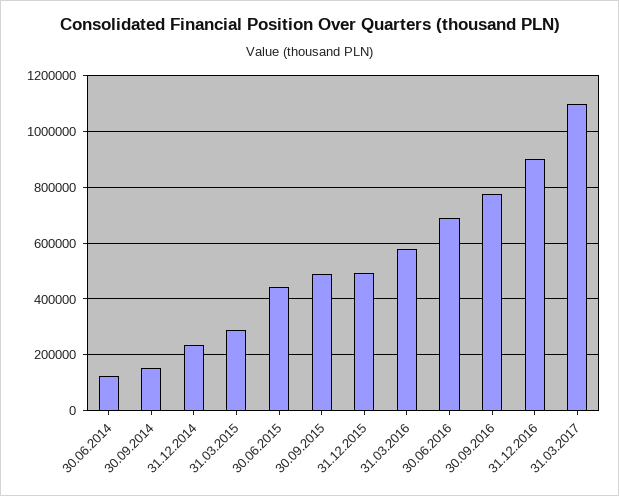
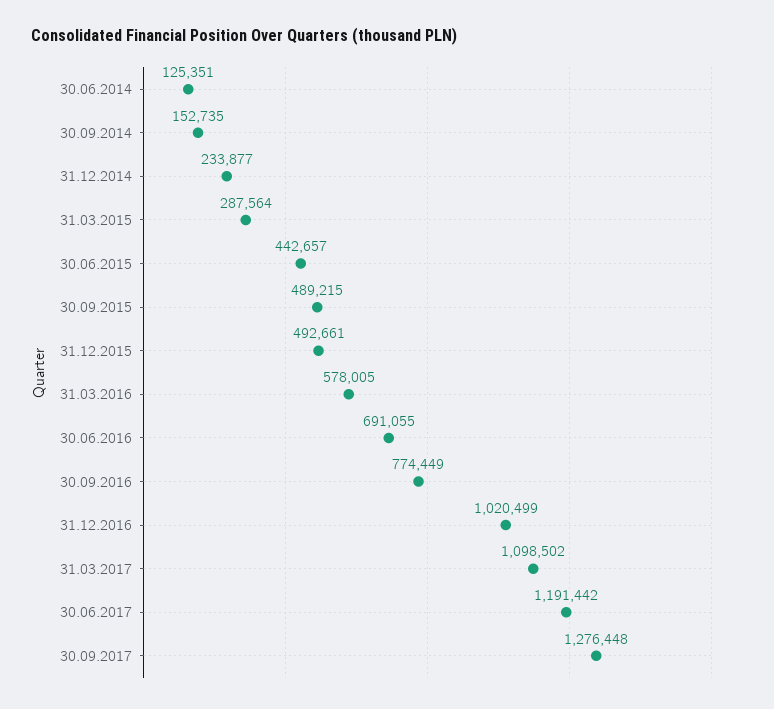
31.12.2016: 900000 -> 1020499
30.06.2017: none -> 1191442
30.09.2017: none -> 1276448

